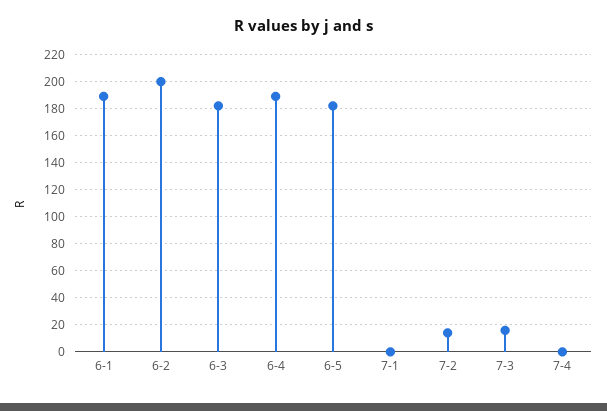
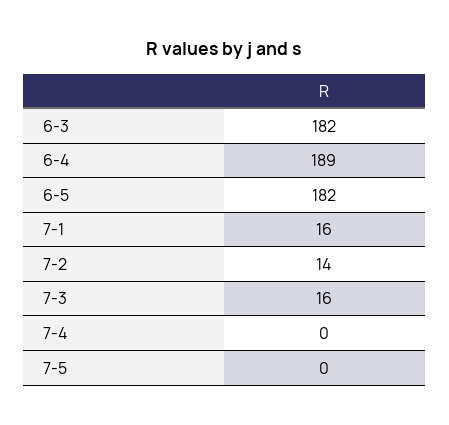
6-1: 190 -> none
6-2: 200 -> none
7-1: 0 -> 16
7-5: none -> 0

